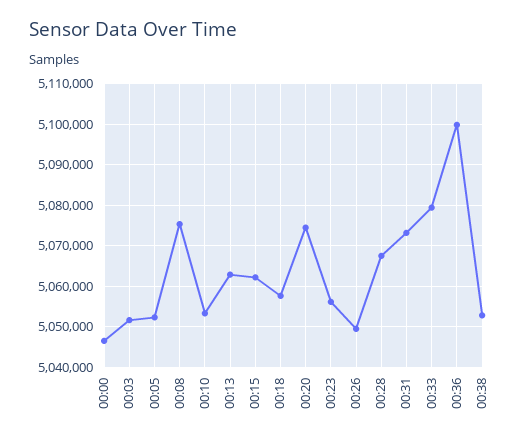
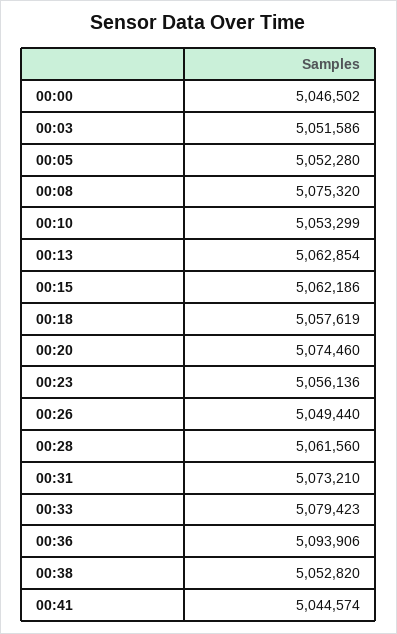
00:28: 5068000 -> 5061560
00:36: 5100000 -> 5093906
00:41: none -> 5044574

